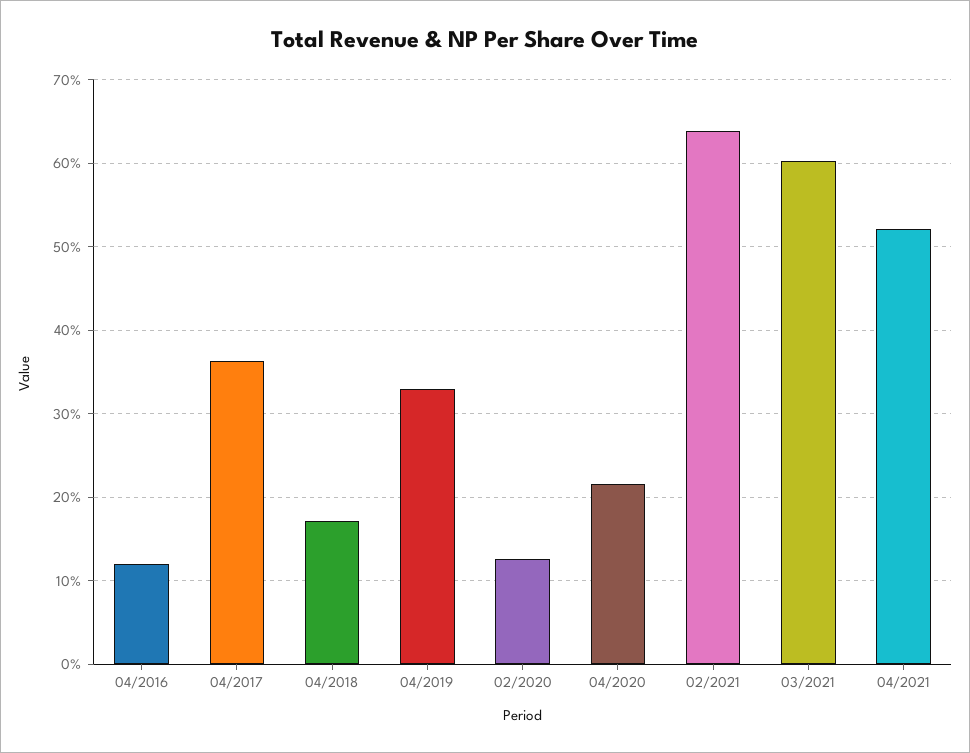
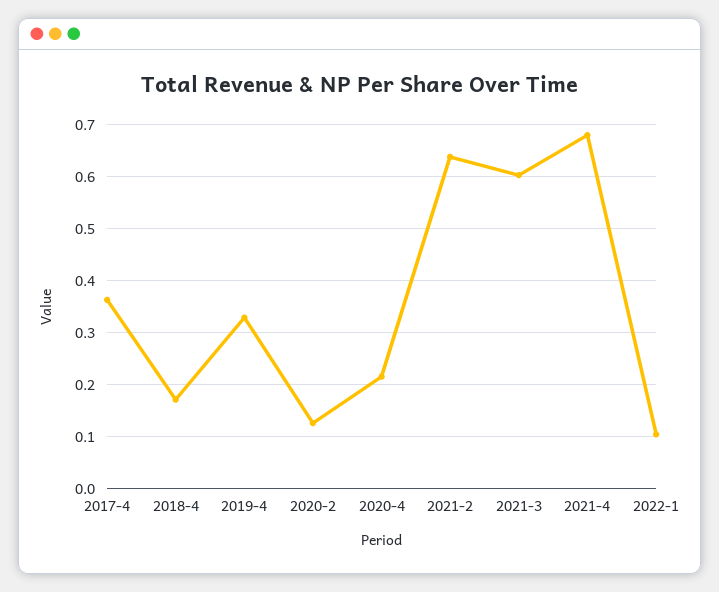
04/2016: 0.12 -> none
04/2021: 0.52 -> 0.68
2022-1: none -> 0.1

